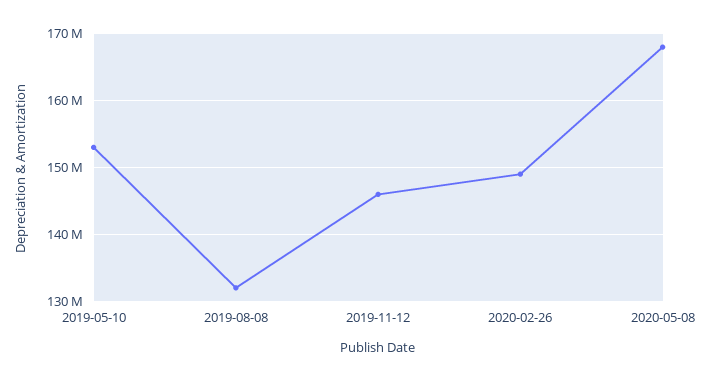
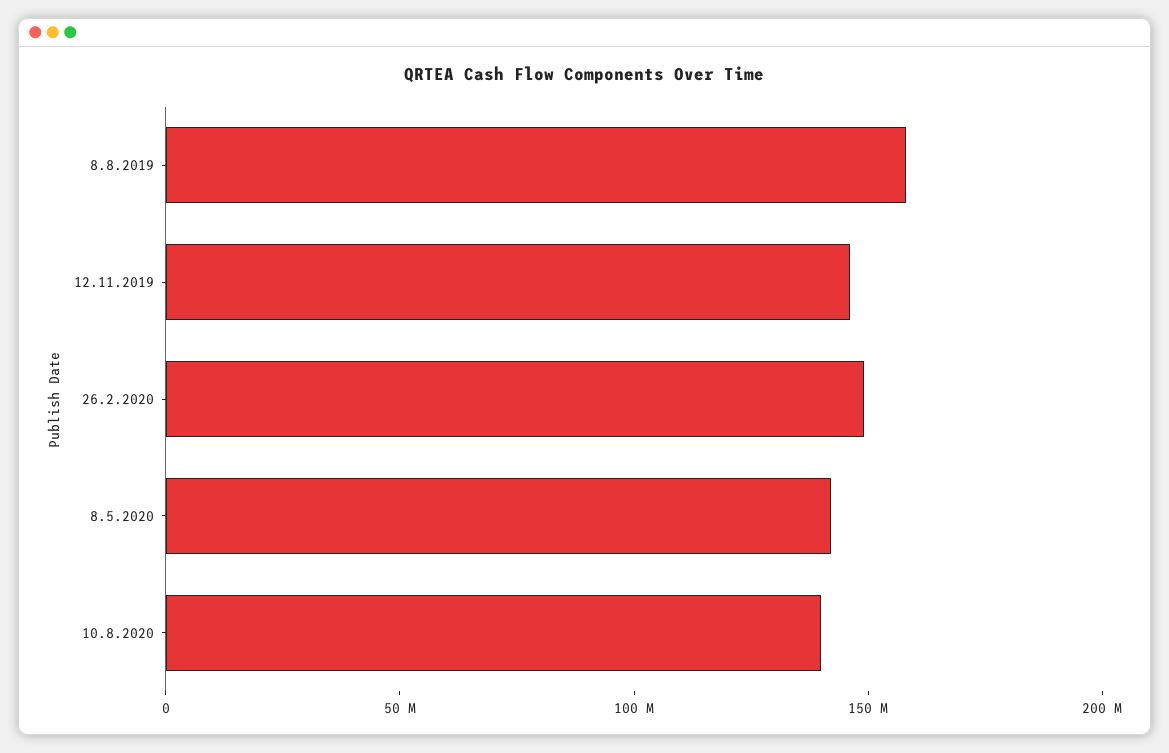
2019-05-10: 153000000 -> none
2019-08-08: 132000000 -> 160000000
2020-05-08: 168000000 -> 140000000
10.8.2020: none -> 140000000

